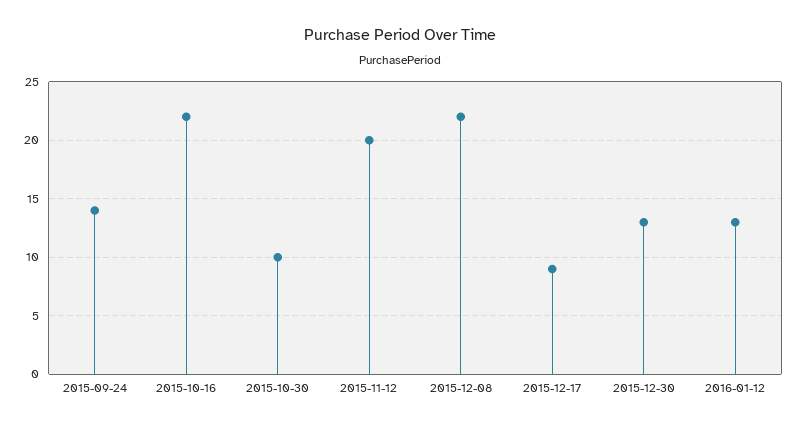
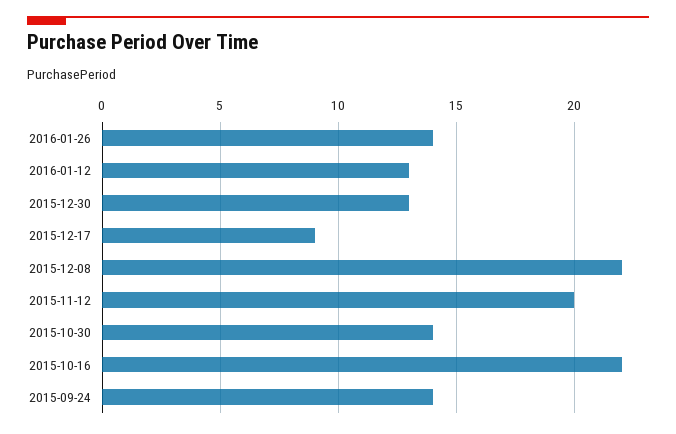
2015-10-30: 10 -> 14
2016-01-26: none -> 14

